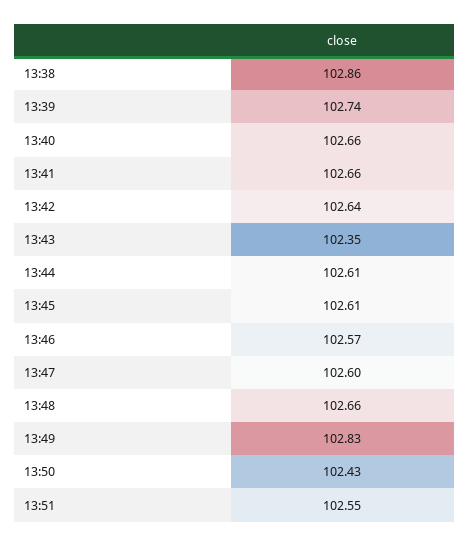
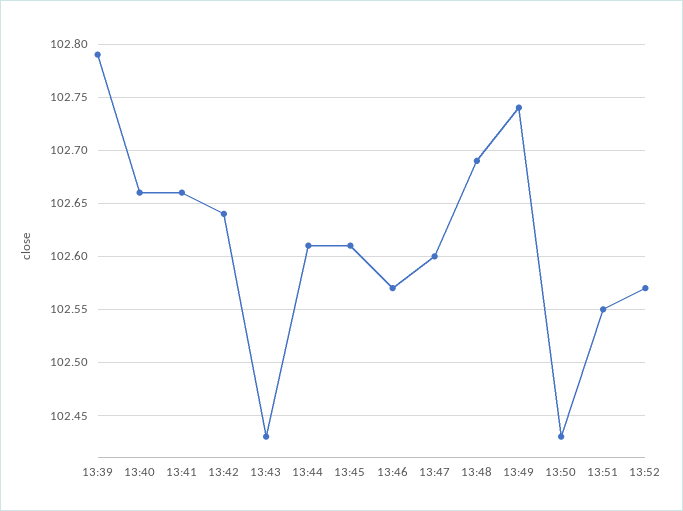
13:38: 102.86 -> none
13:39: 102.74 -> 102.79
13:43: 102.35 -> 102.43
13:48: 102.66 -> 102.69
13:49: 102.83 -> 102.74
13:52: none -> 102.57

